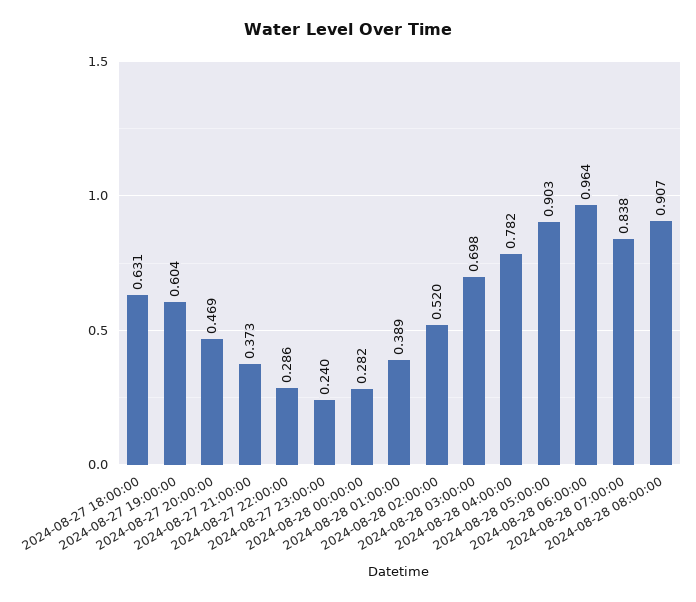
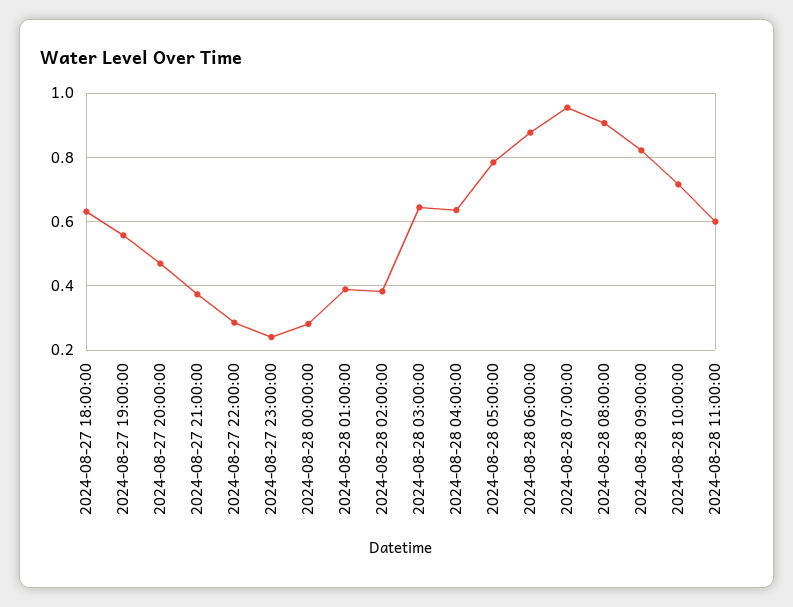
2024-08-27 19:00:00: 0.604 -> 0.56
2024-08-28 02:00:00: 0.52 -> 0.38
2024-08-28 03:00:00: 0.698 -> 0.64
2024-08-28 04:00:00: 0.782 -> 0.64
2024-08-28 05:00:00: 0.903 -> 0.78
2024-08-28 06:00:00: 0.964 -> 0.88
2024-08-28 07:00:00: 0.838 -> 0.96
2024-08-28 09:00:00: none -> 0.82
2024-08-28 10:00:00: none -> 0.72
2024-08-28 11:00:00: none -> 0.6

